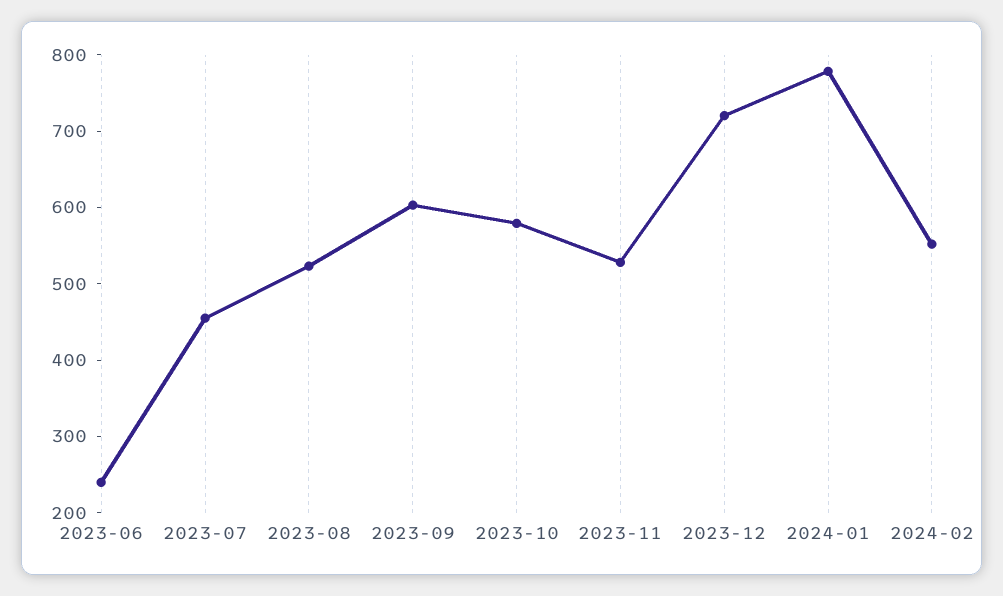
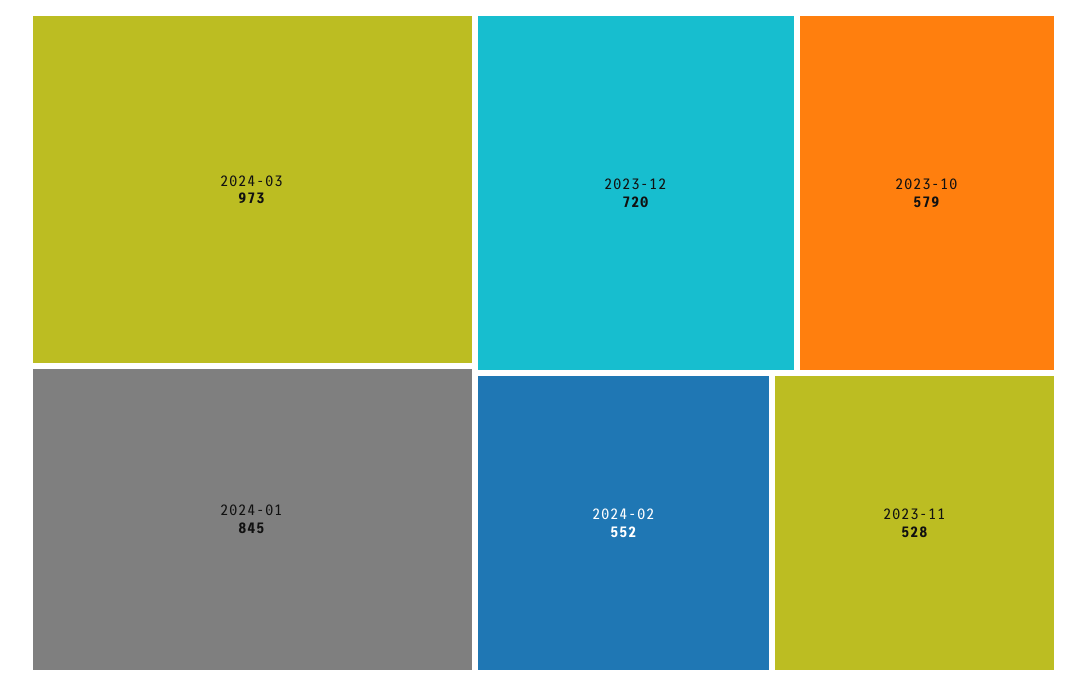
2023-06: 240 -> none
2023-07: 460 -> none
2023-08: 520 -> none
2023-09: 600 -> none
2024-01: 780 -> 845
2024-03: none -> 973

